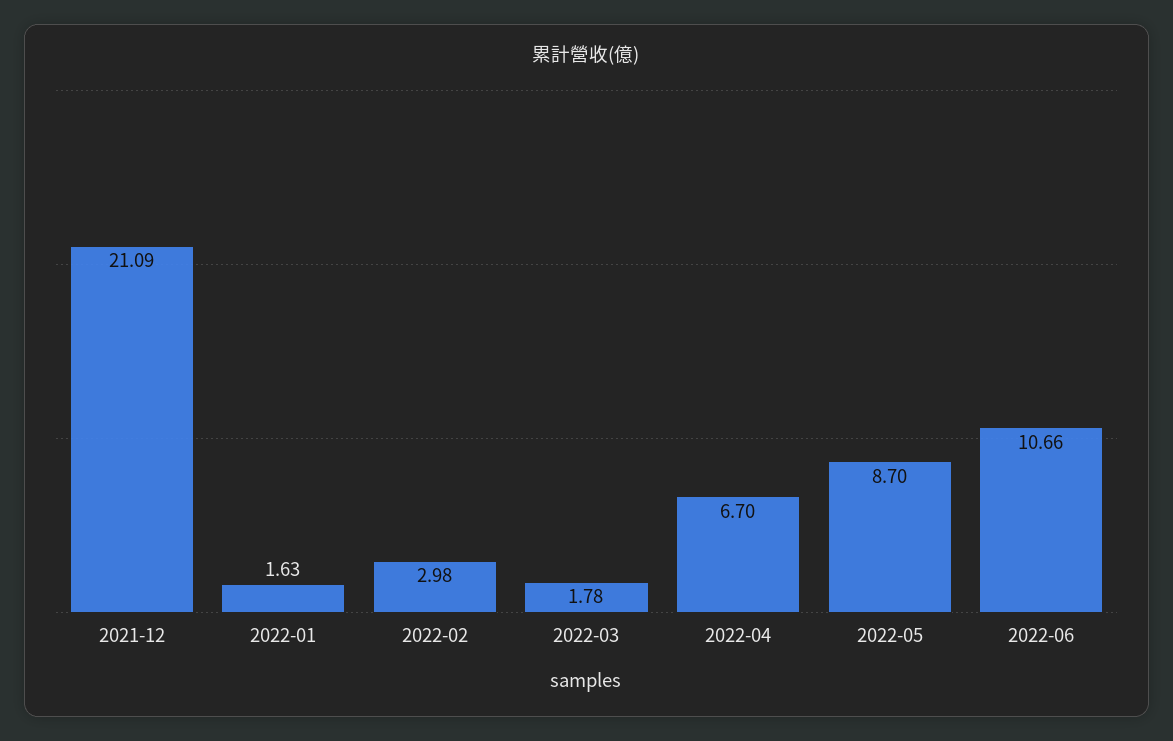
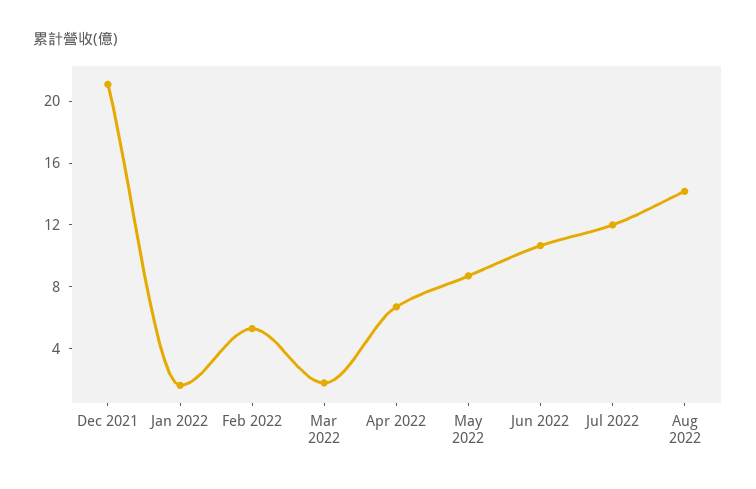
2022-02: 2.98 -> 5
Jul 2022: none -> 12
Aug 2022: none -> 14

